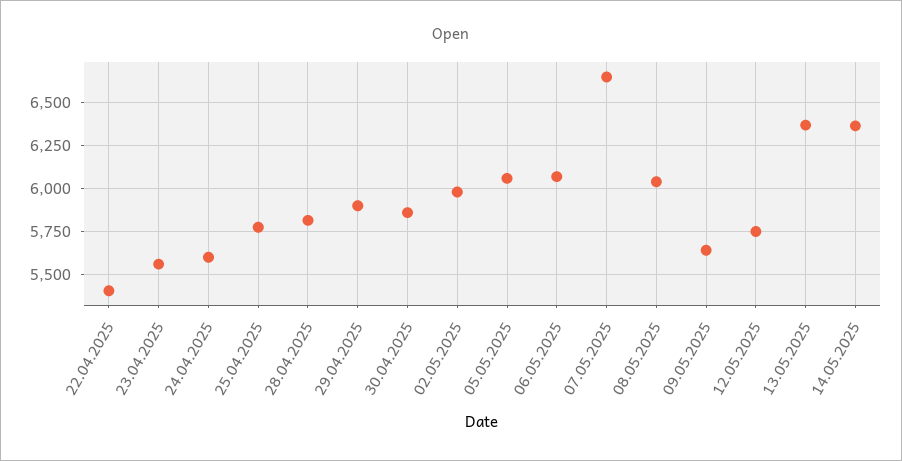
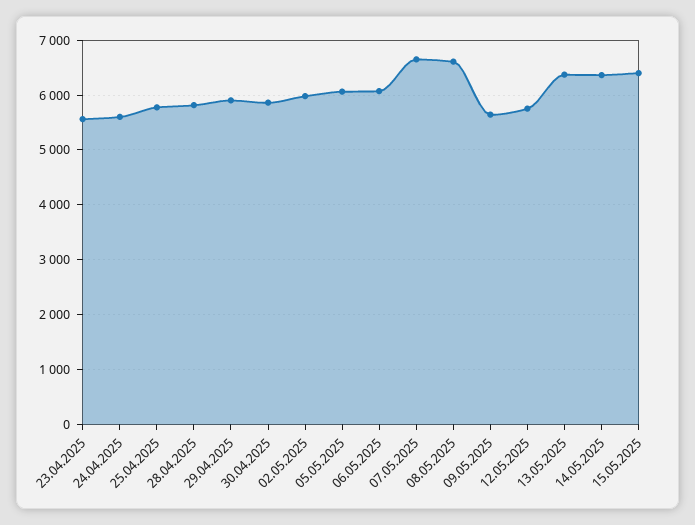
22.04.2025: 5400 -> none
08.05.2025: 6050 -> 6600
15.05.2025: none -> 6400

